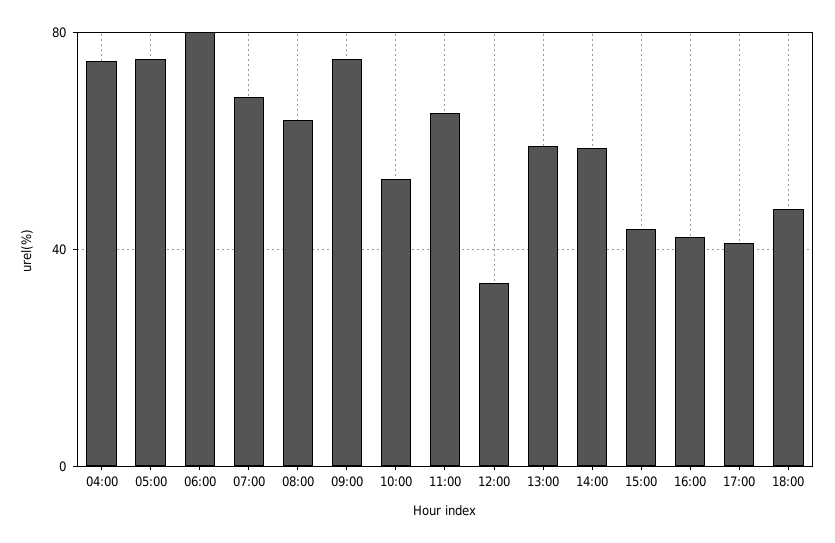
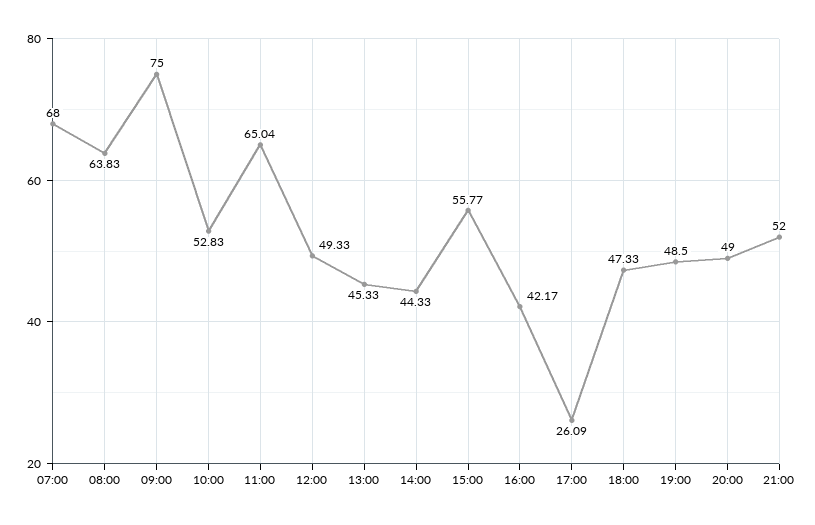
04:00: 75 -> none
05:00: 75 -> none
06:00: 80 -> none
12:00: 35 -> 49.33
13:00: 60 -> 45.33
14:00: 60 -> 44.33
15:00: 45 -> 55.77
17:00: 40 -> 26.09
19:00: none -> 48.5
20:00: none -> 49
21:00: none -> 52

